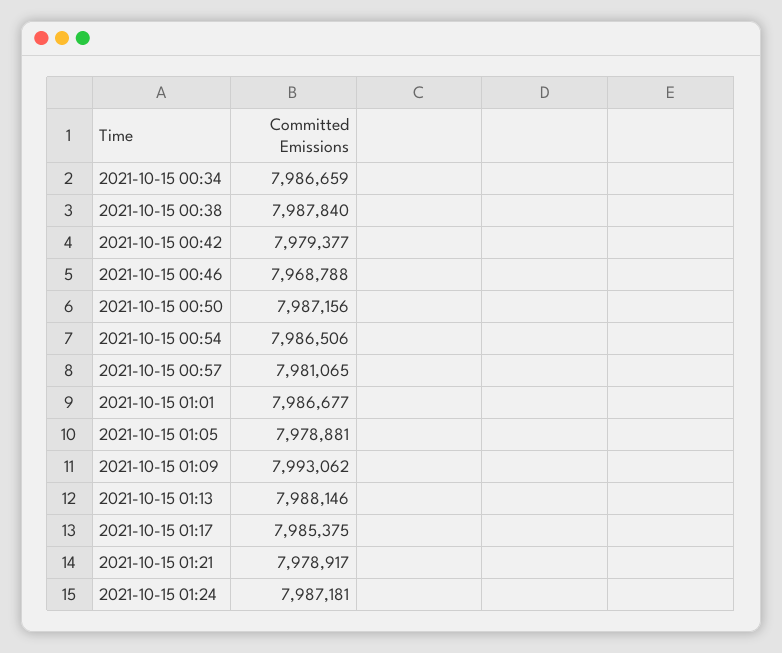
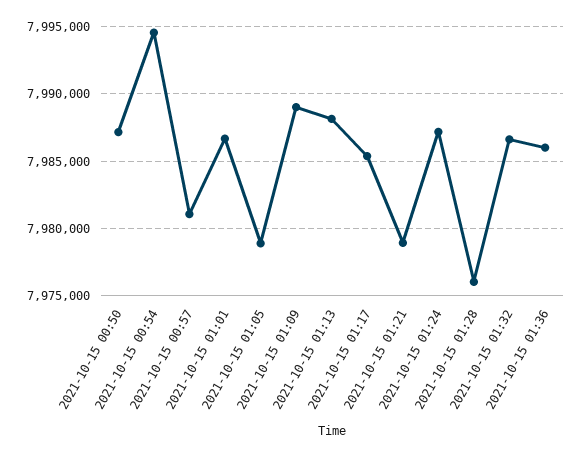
2021-10-15 00:34: 7986659 -> none
2021-10-15 00:38: 7987840 -> none
2021-10-15 00:42: 7979377 -> none
2021-10-15 00:46: 7968788 -> none
2021-10-15 00:54: 7986506 -> 7994500
2021-10-15 01:09: 7993062 -> 7989000
2021-10-15 01:28: none -> 7976000
2021-10-15 01:32: none -> 7986500
2021-10-15 01:36: none -> 7986000

